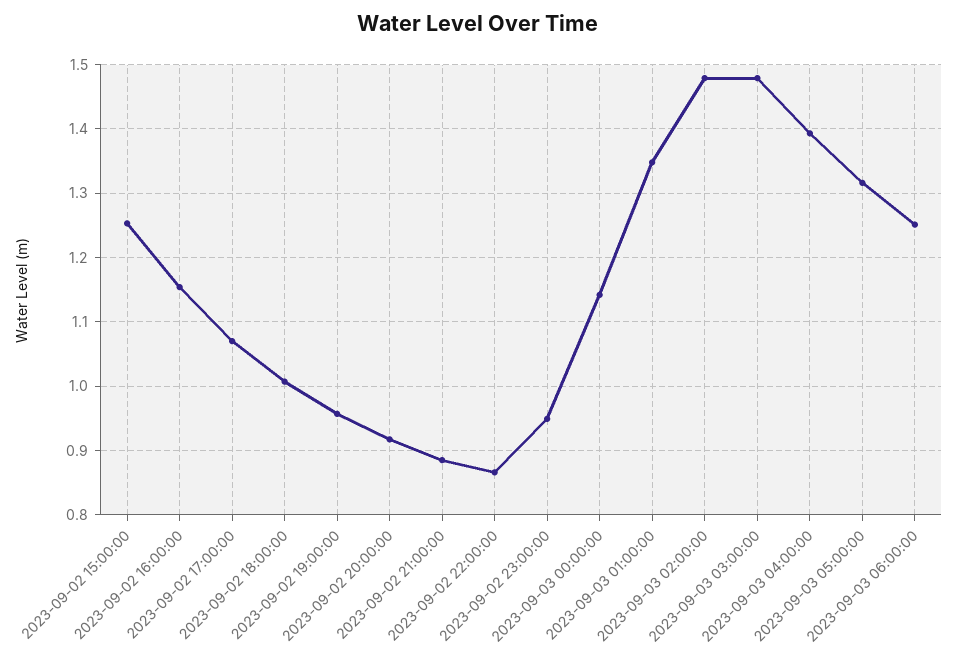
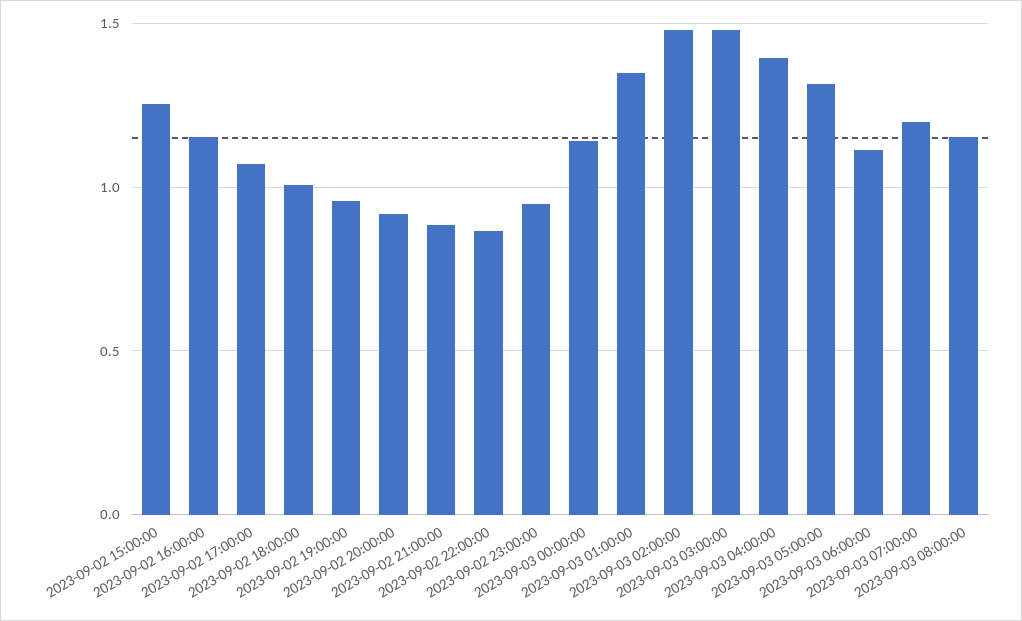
2023-09-03 06:00:00: 1.25 -> 1.1
2023-09-03 07:00:00: none -> 1.2
2023-09-03 08:00:00: none -> 1.15

